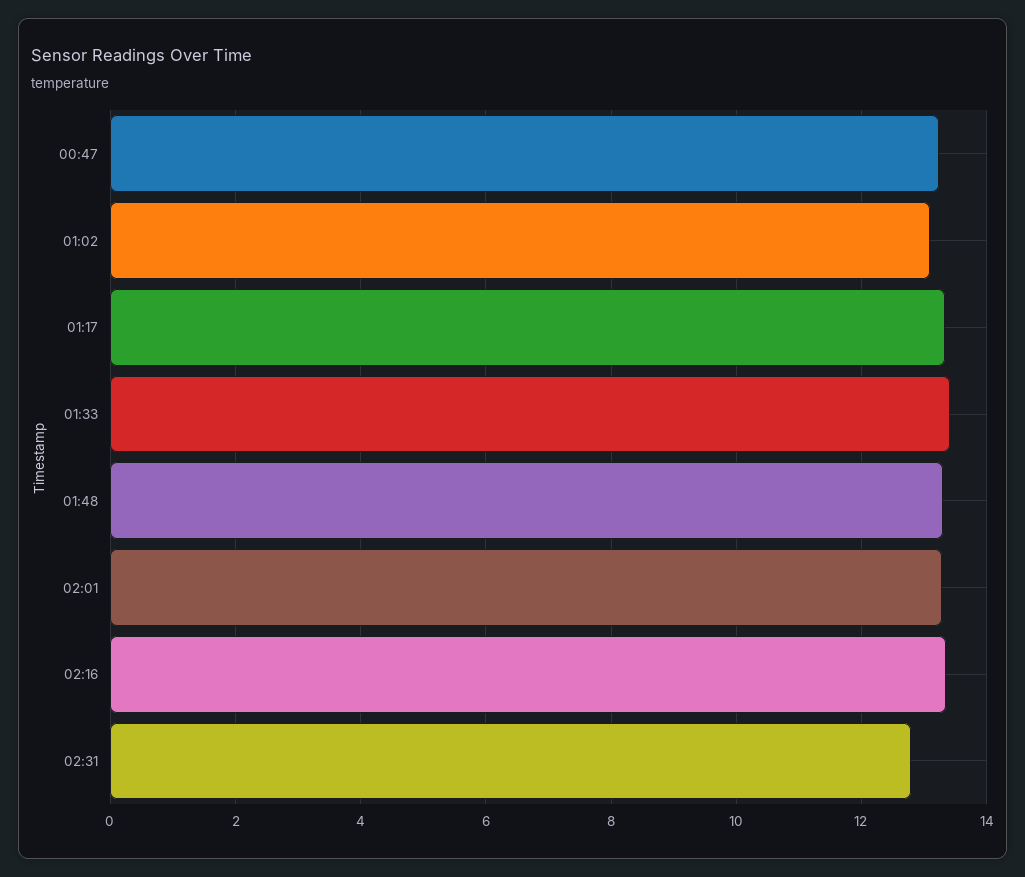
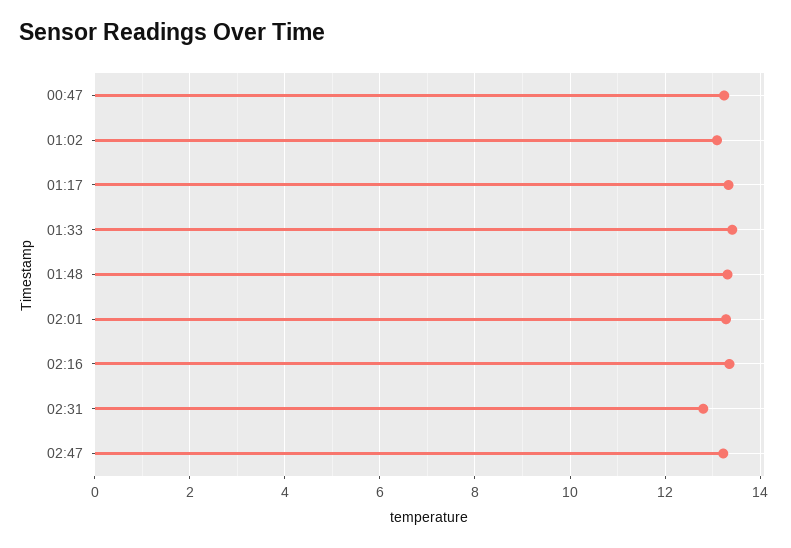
02:47: none -> 13.2

